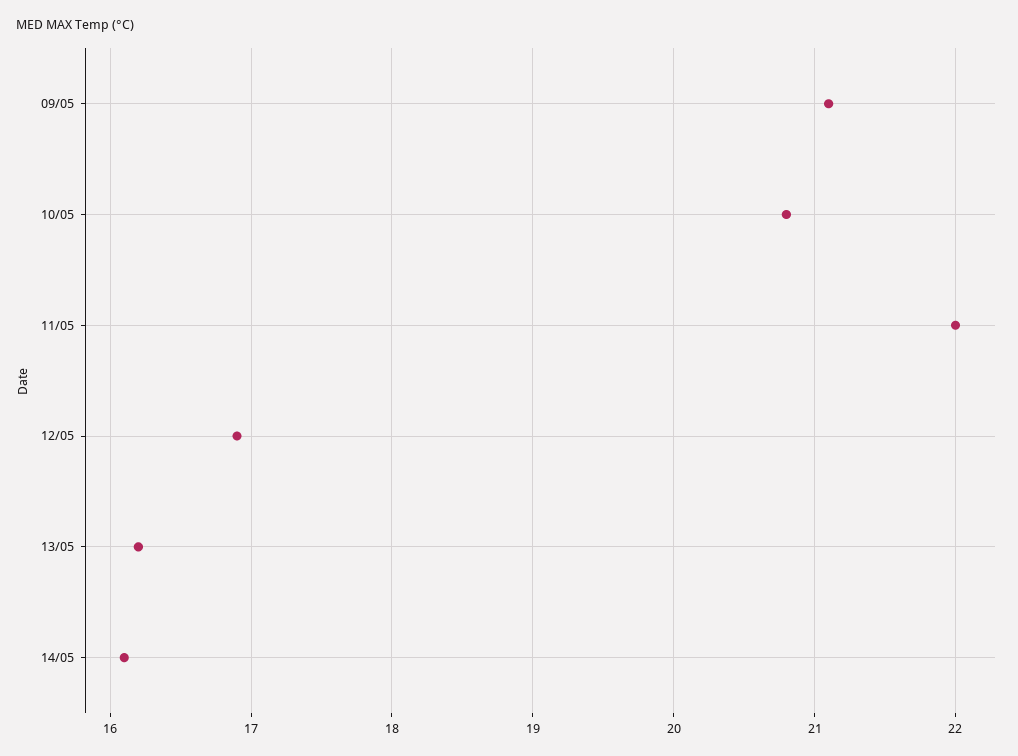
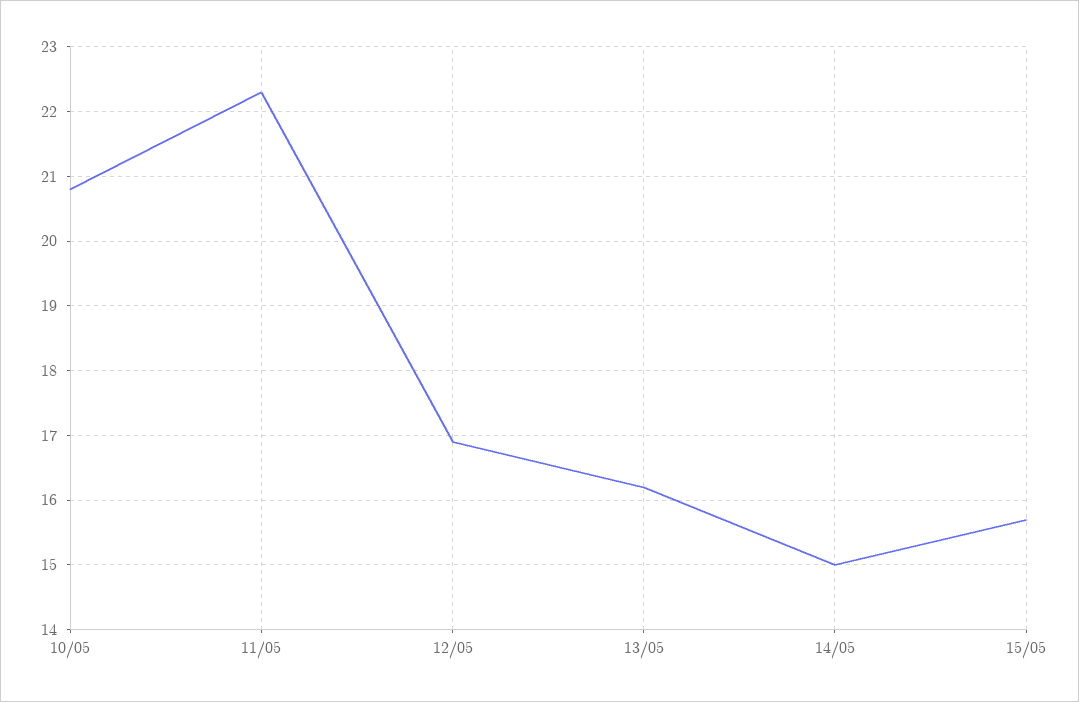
09/05: 21.1 -> none
11/05: 22 -> 22.3
14/05: 16.1 -> 15
15/05: none -> 15.7

